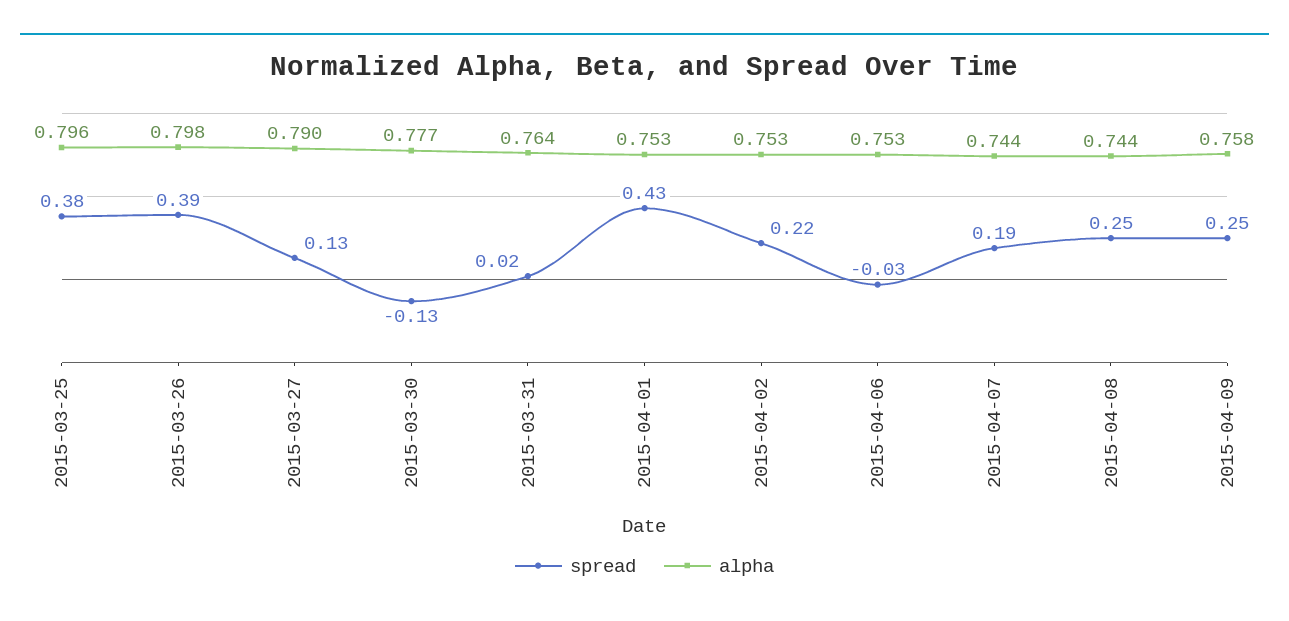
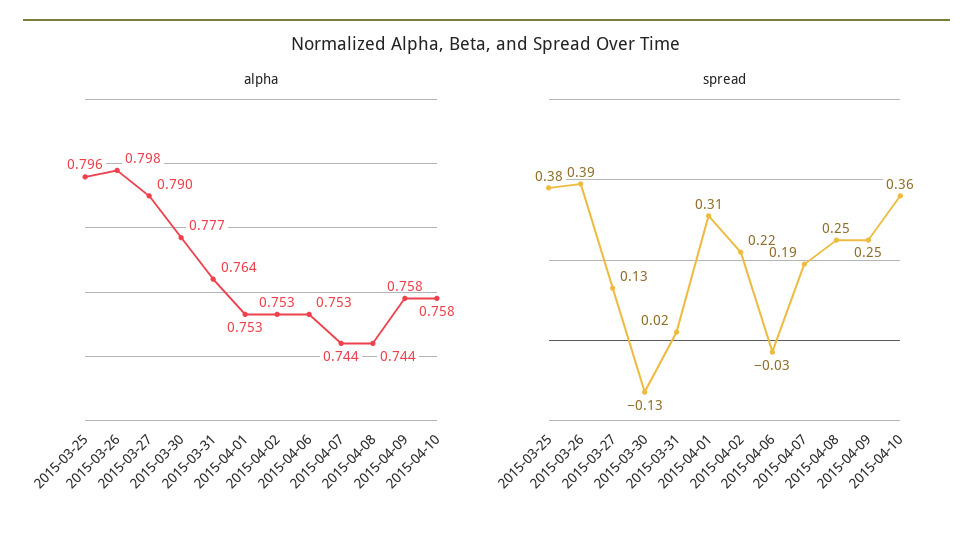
spread, 2015-04-01: 0.43 -> 0.31
alpha, 2015-04-10: none -> 0.758
spread, 2015-04-10: none -> 0.36

